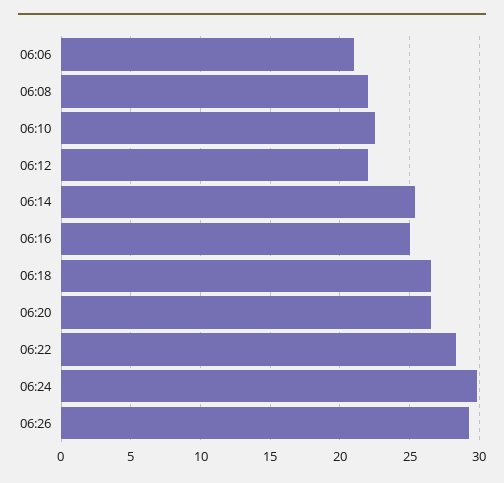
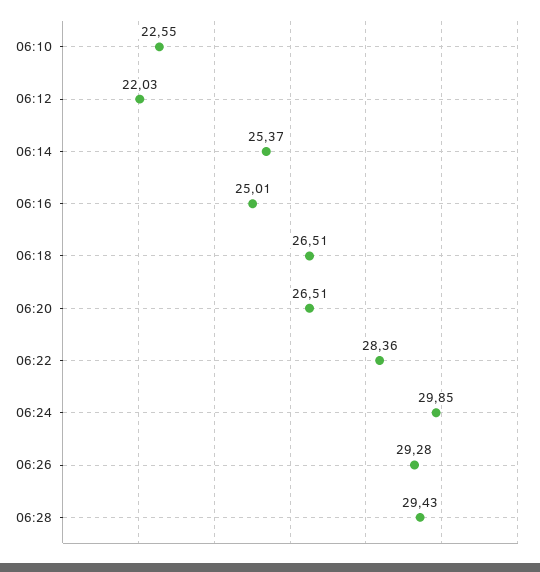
06:06: 21 -> none
06:08: 22 -> none
06:28: none -> 29.43

